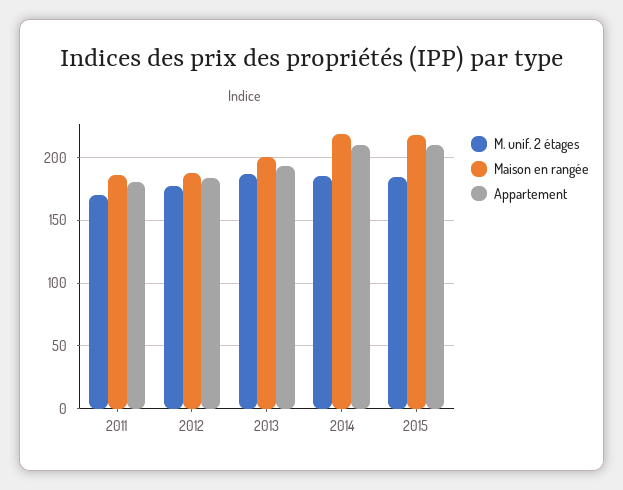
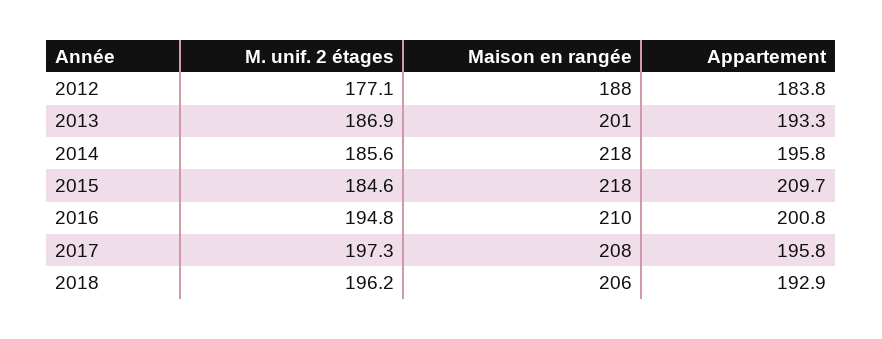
M. unif. 2 étages, 2011: 170 -> none
Maison en rangée, 2011: 185 -> none
Appartement, 2011: 180 -> none
Appartement, 2014: 210 -> 195.8
M. unif. 2 étages, 2016: none -> 194.8
Maison en rangée, 2016: none -> 210
Appartement, 2016: none -> 200.8
M. unif. 2 étages, 2017: none -> 197.3
Maison en rangée, 2017: none -> 208
Appartement, 2017: none -> 195.8
M. unif. 2 étages, 2018: none -> 196.2
Maison en rangée, 2018: none -> 206
Appartement, 2018: none -> 192.9

